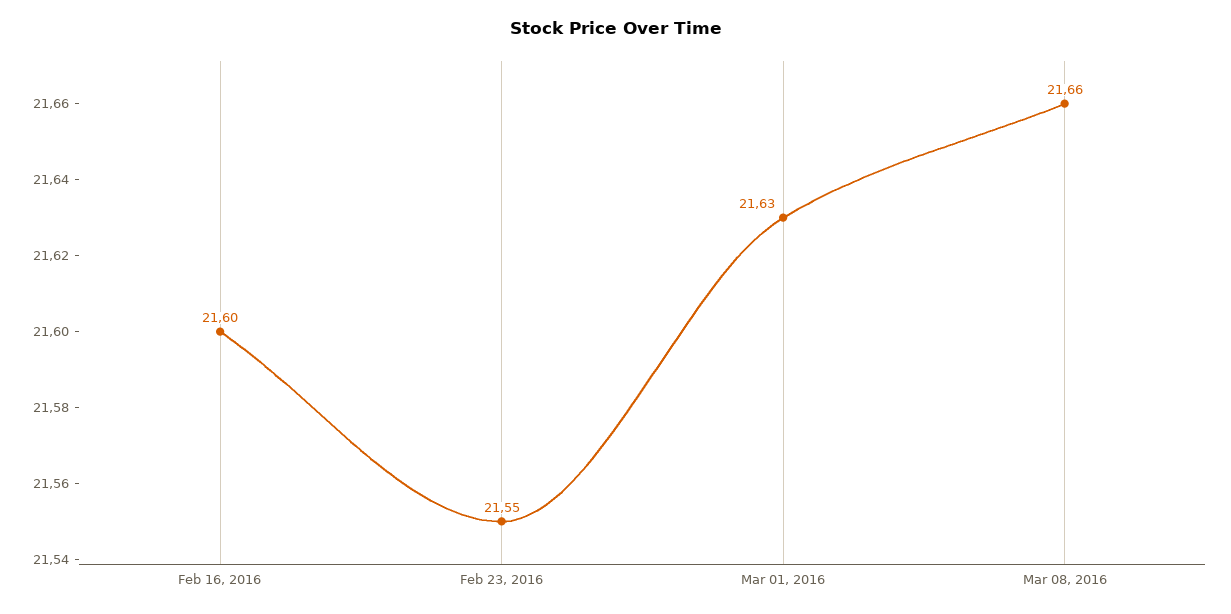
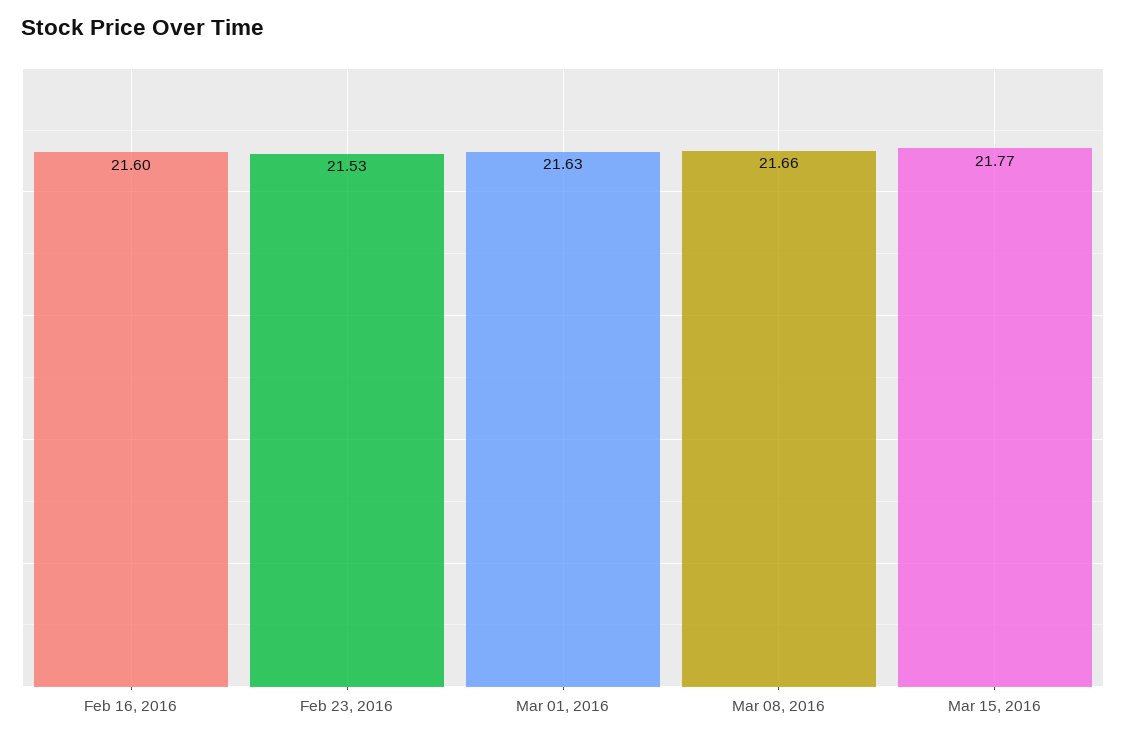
Feb 23, 2016: 21.55 -> 21.53
Mar 15, 2016: none -> 21.77

